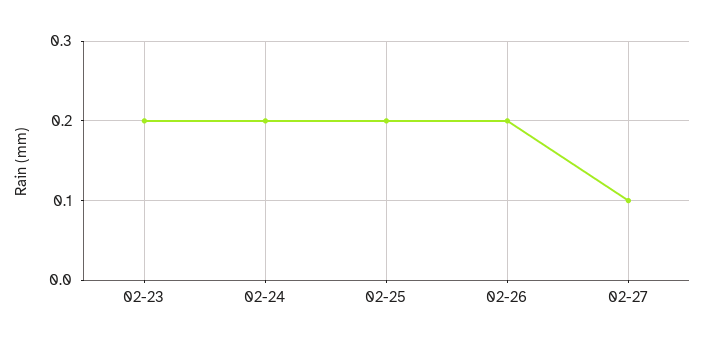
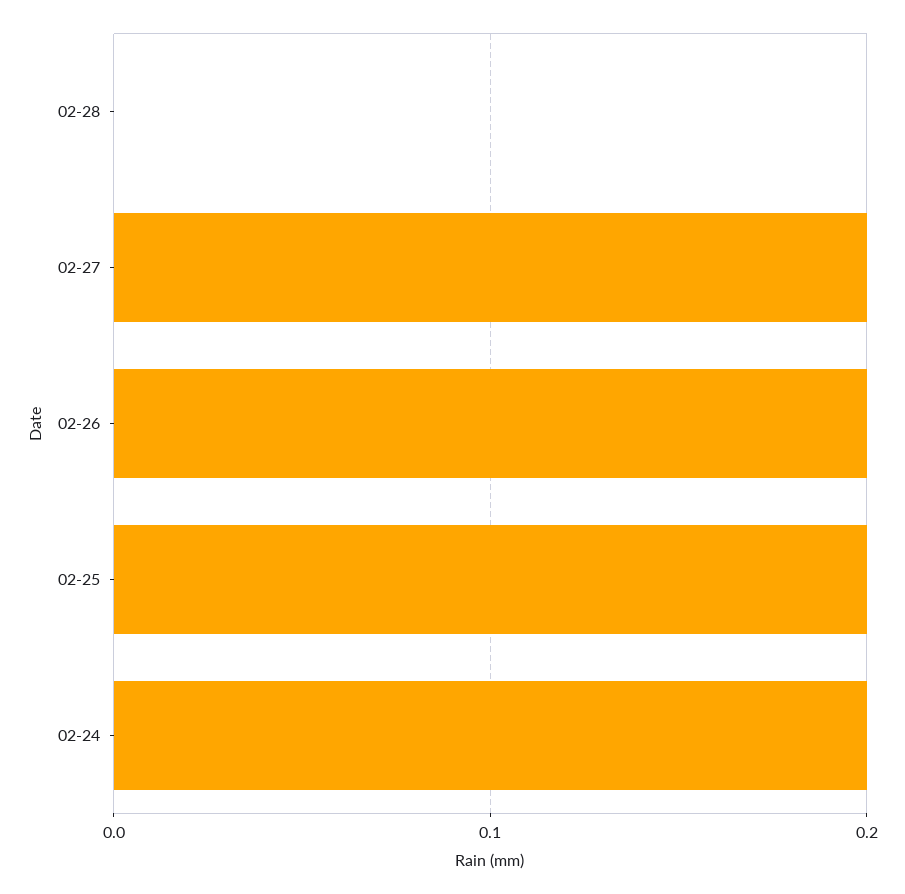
02-23: 0.2 -> none
02-27: 0.1 -> 0.2
02-28: none -> 0

